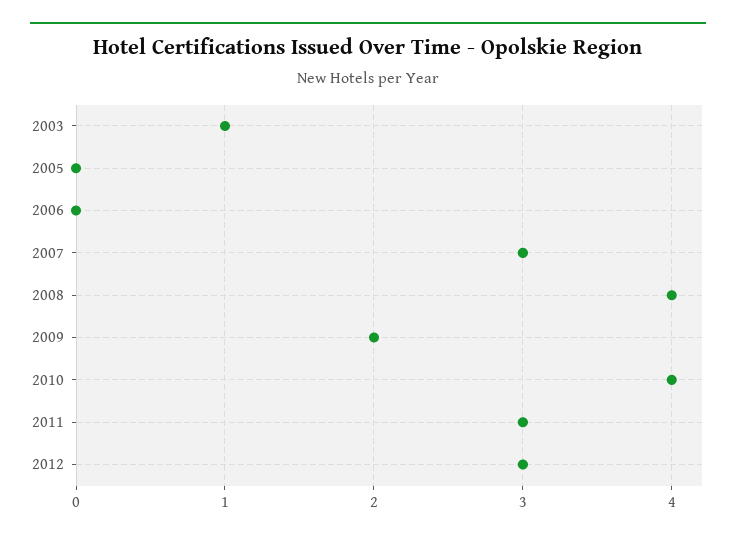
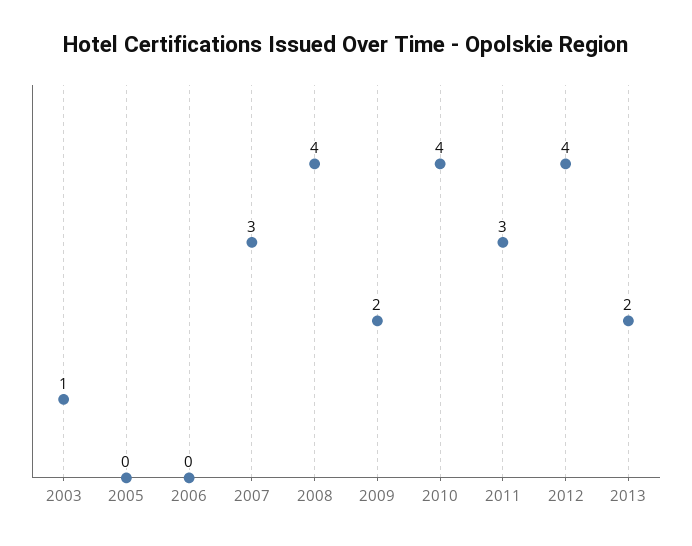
2012: 3 -> 4
2013: none -> 2

